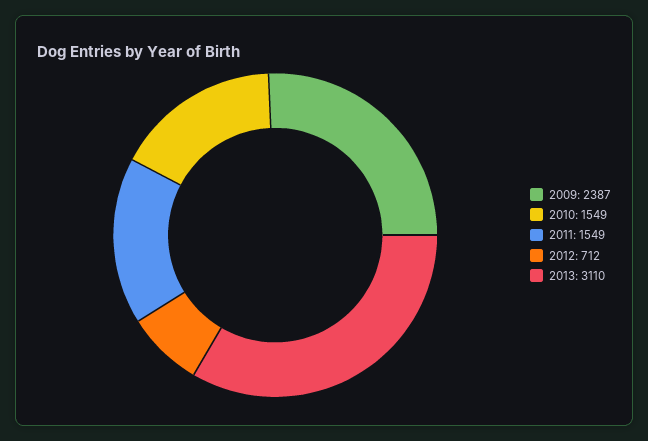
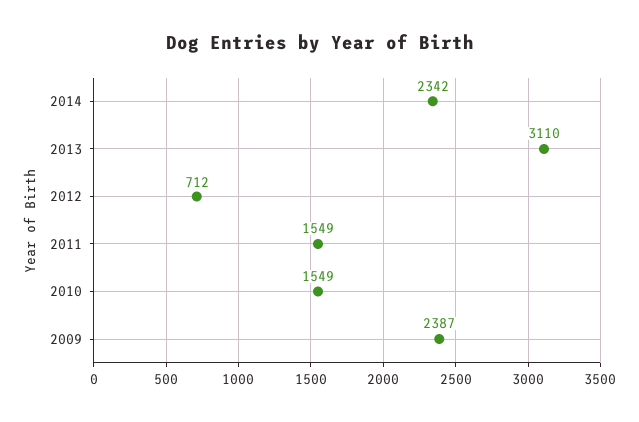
2014: none -> 2342

